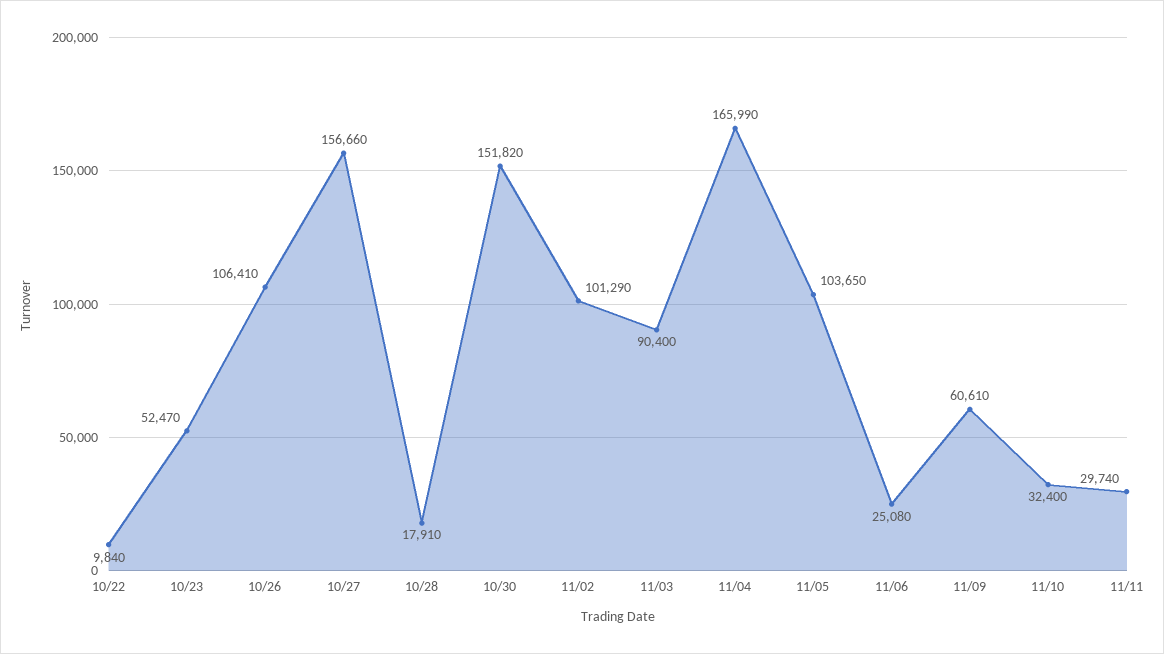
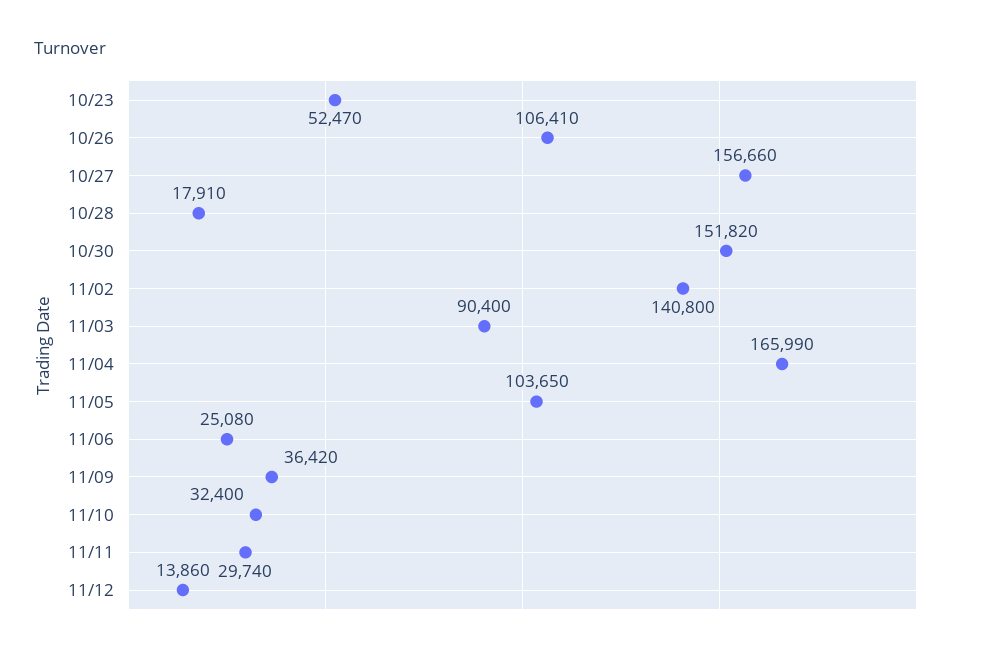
10/22: 9840 -> none
11/02: 101290 -> 140800
11/09: 60610 -> 36420
11/12: none -> 13860

